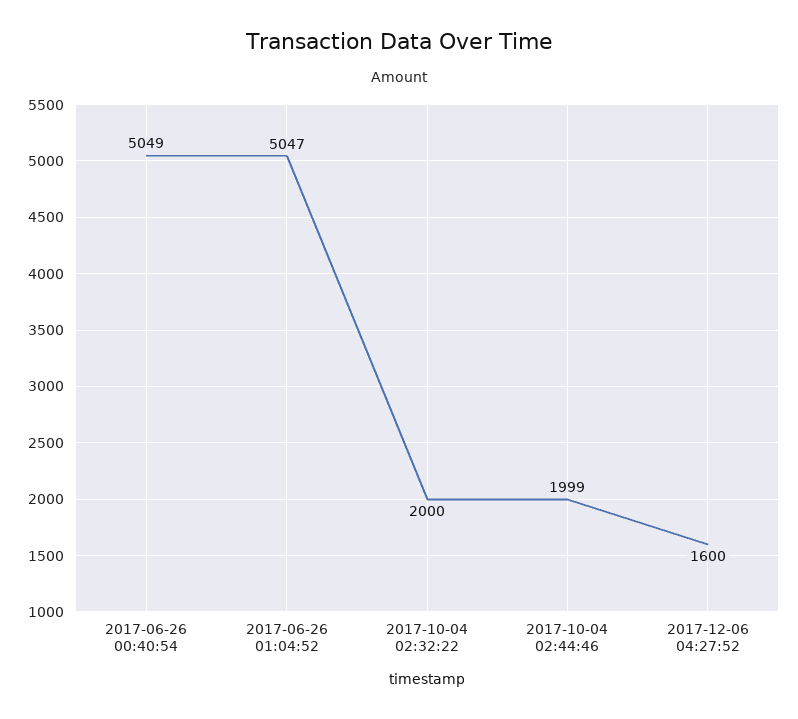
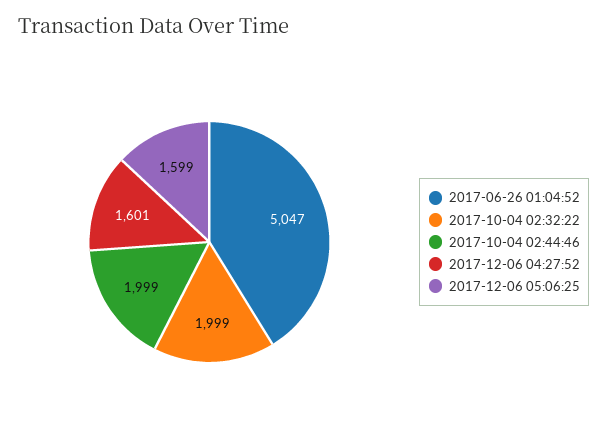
2017-06-26 00:40:54: 5049 -> none
2017-10-04 02:32:22: 2000 -> 1999
2017-12-06 04:27:52: 1600 -> 1601
2017-12-06 05:06:25: none -> 1599

